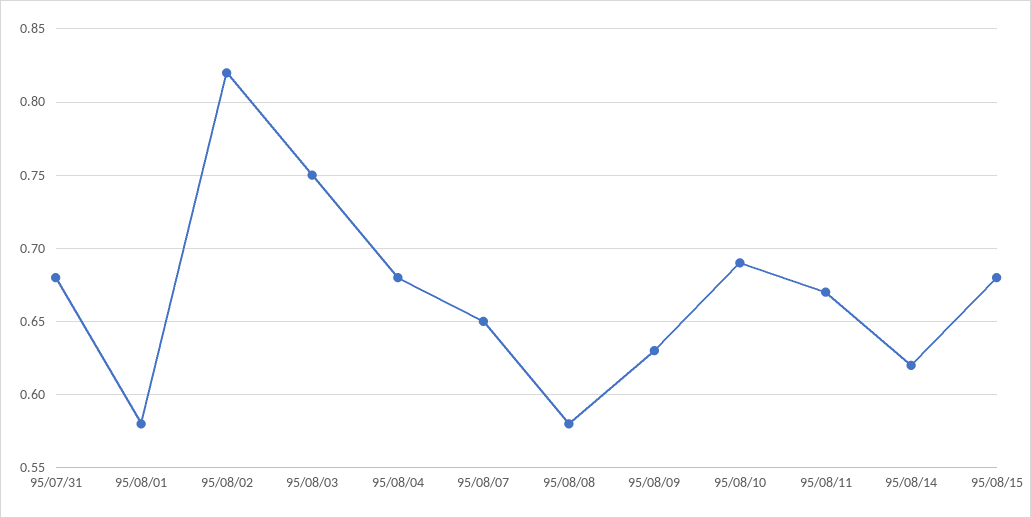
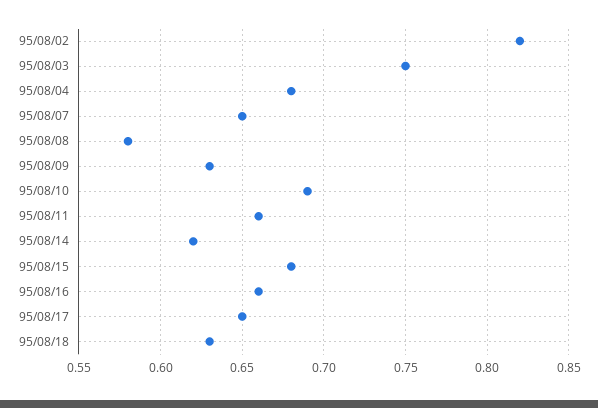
95/07/31: 0.68 -> none
95/08/01: 0.58 -> none
95/08/11: 0.67 -> 0.66
95/08/16: none -> 0.66
95/08/17: none -> 0.65
95/08/18: none -> 0.63

